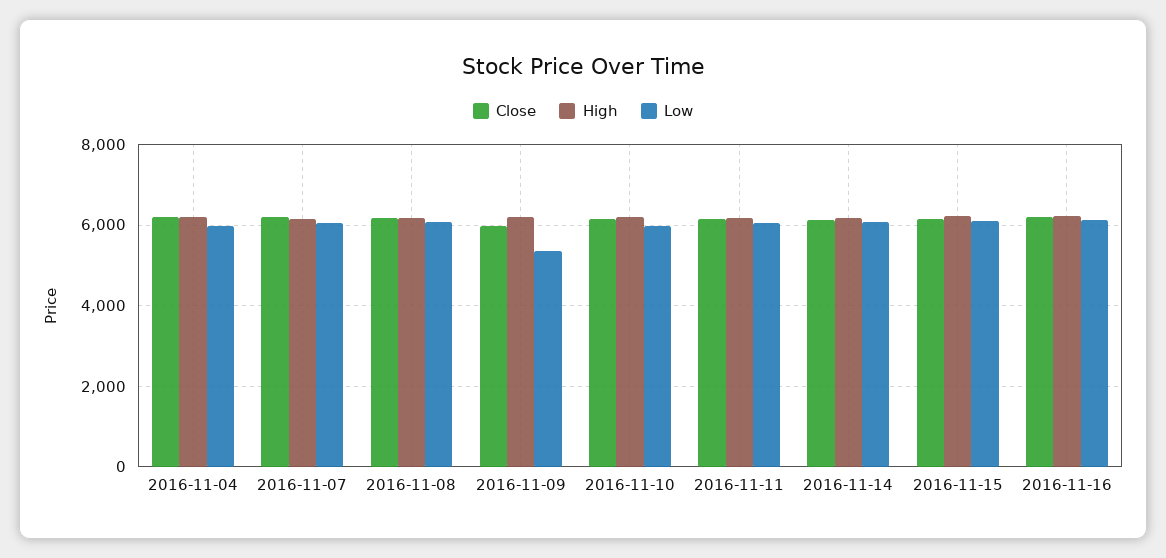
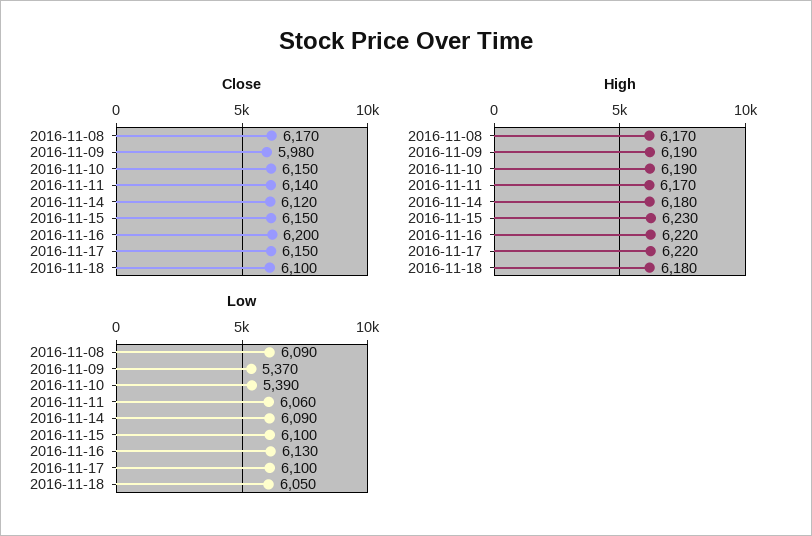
Close, 2016-11-04: 6200 -> none
High, 2016-11-04: 6200 -> none
Low, 2016-11-04: 6000 -> none
Close, 2016-11-07: 6200 -> none
High, 2016-11-07: 6200 -> none
Low, 2016-11-07: 6000 -> none
Low, 2016-11-10: 6000 -> 5390
Close, 2016-11-17: none -> 6150
Close, 2016-11-18: none -> 6100
High, 2016-11-17: none -> 6220
High, 2016-11-18: none -> 6180
Low, 2016-11-17: none -> 6100
Low, 2016-11-18: none -> 6050

